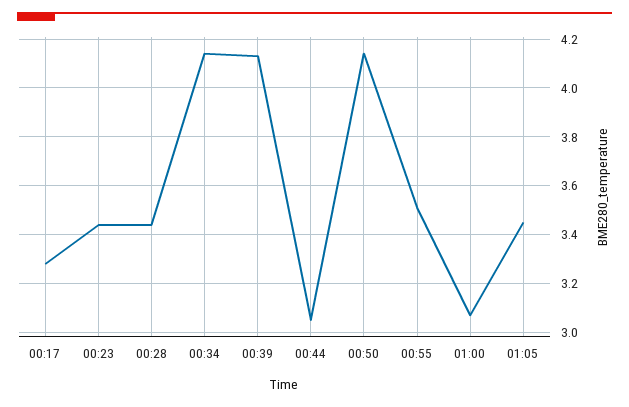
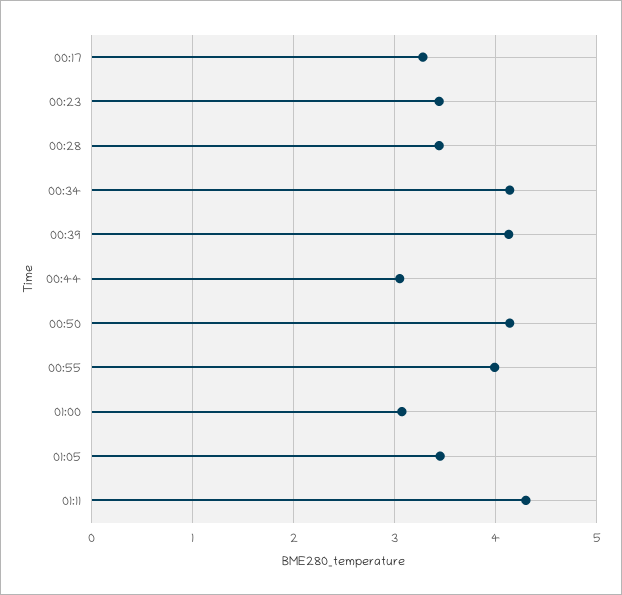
00:55: 3.5 -> 4
01:11: none -> 4.3

